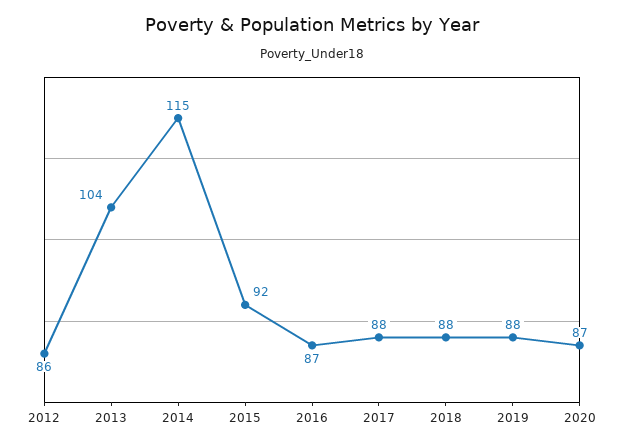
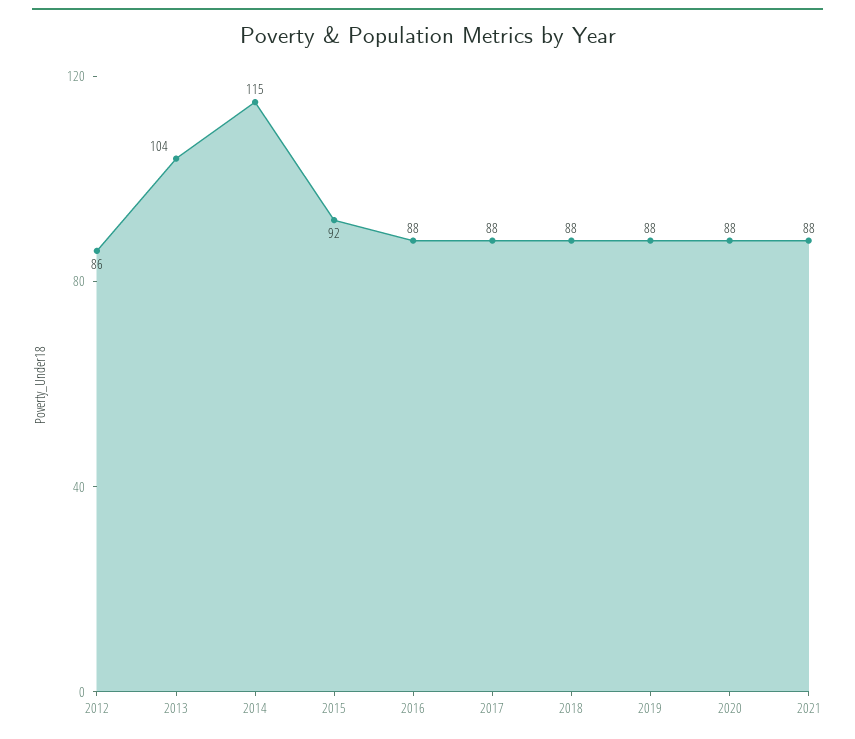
2016: 87 -> 88
2020: 87 -> 88
2021: none -> 88

